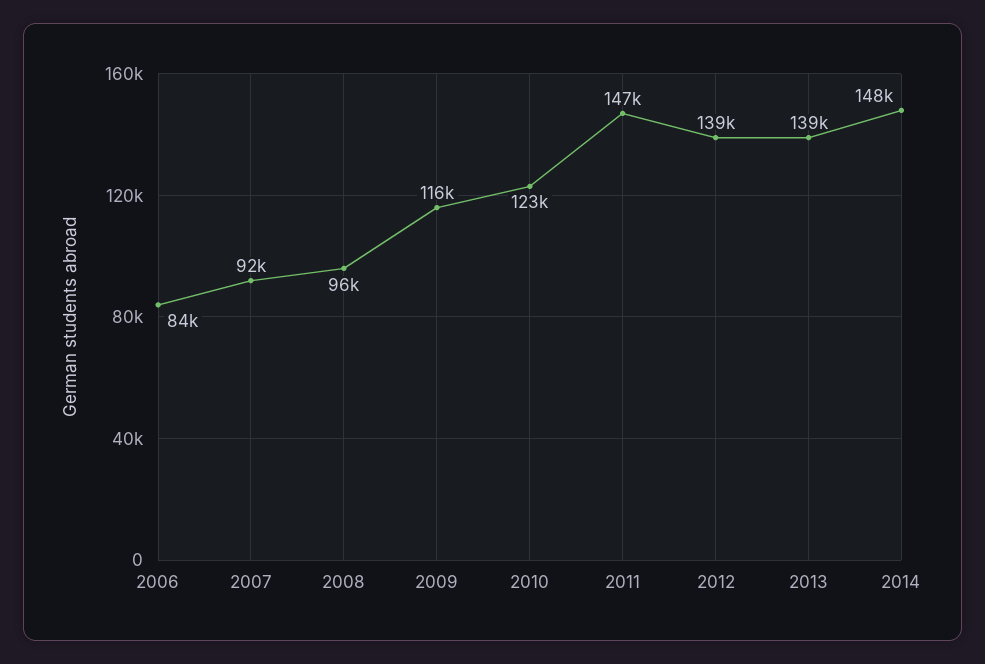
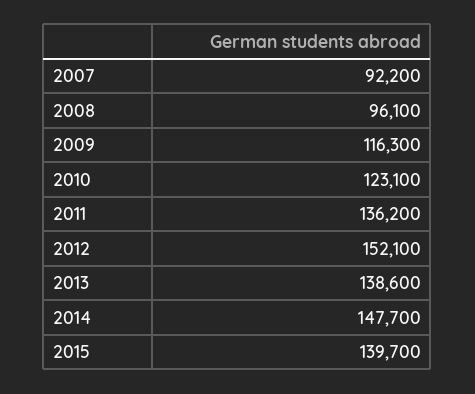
2006: 84000 -> none
2011: 147000 -> 136200
2012: 139000 -> 152100
2015: none -> 139700

